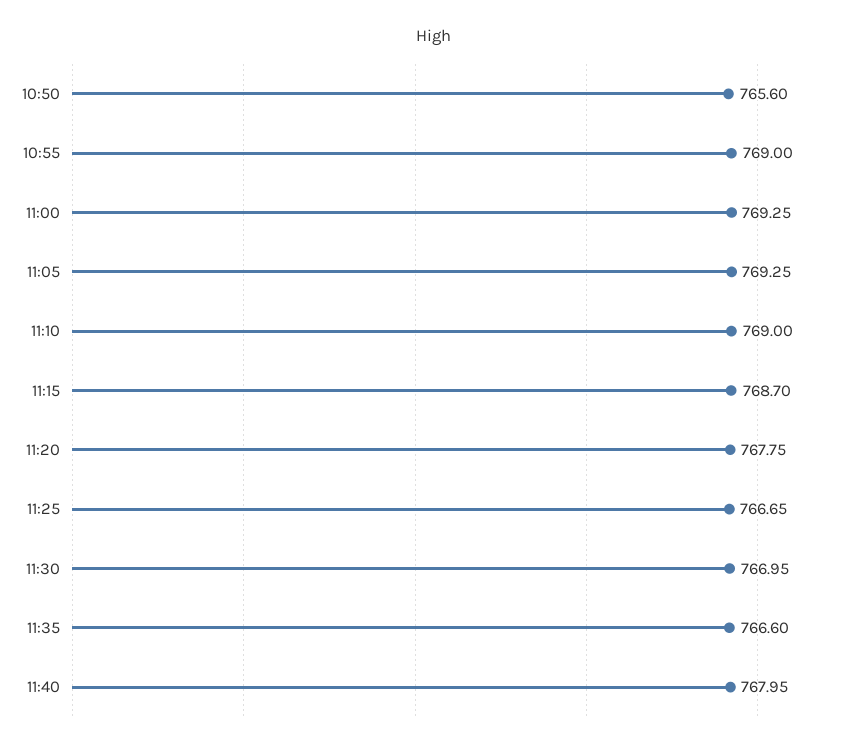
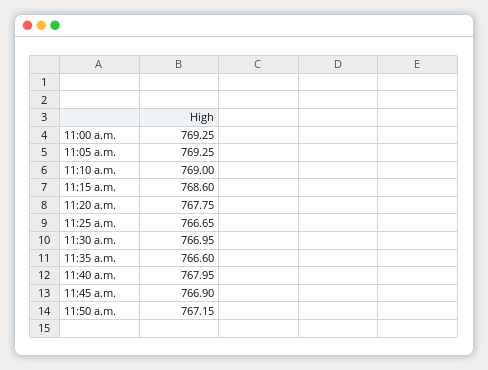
10:50: 765.6 -> none
10:55: 769 -> none
11:15: 768.7 -> 768.6
11:45 a.m.: none -> 766.9
11:50 a.m.: none -> 767.15

